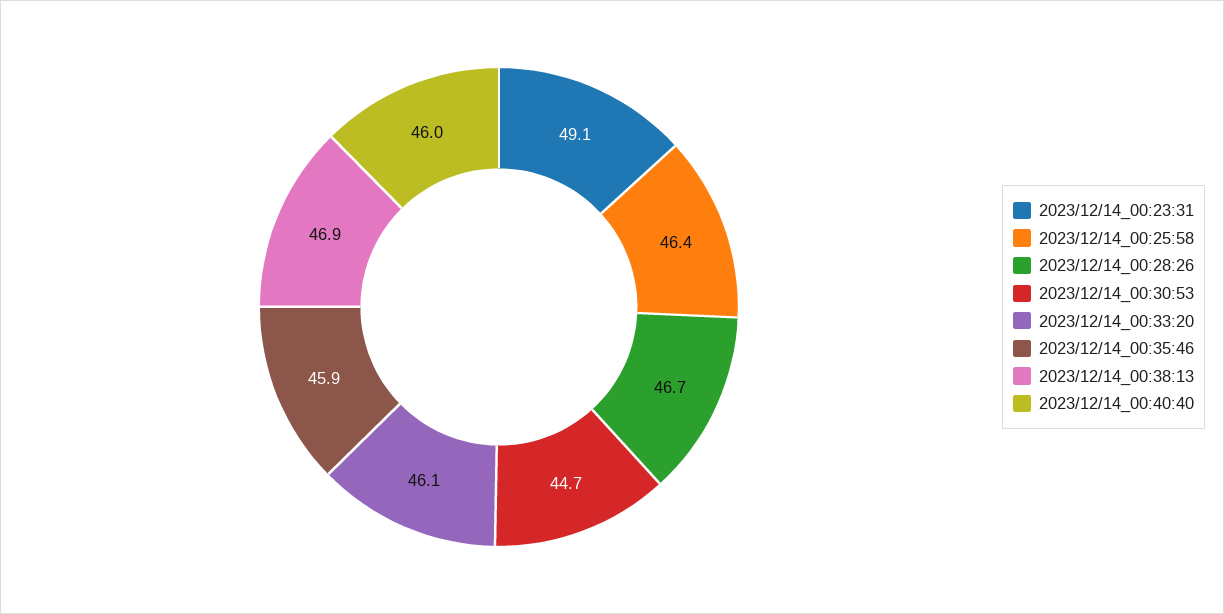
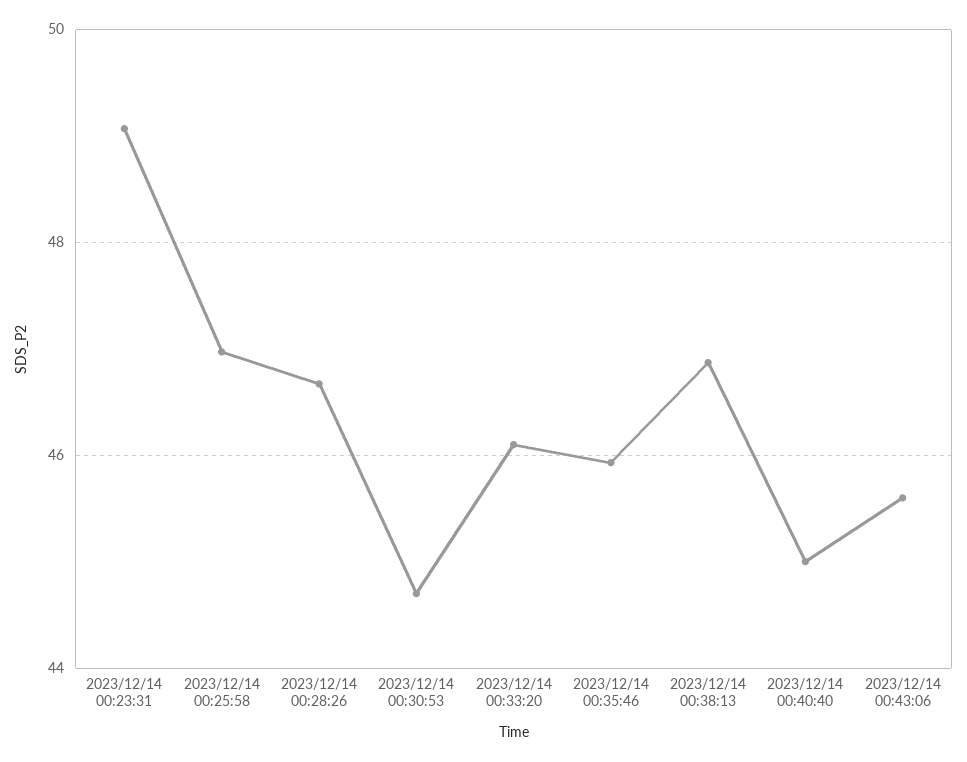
2023/12/14_00:25:58: 46.4 -> 47
2023/12/14_00:40:40: 46 -> 45
2023/12/14 00:43:06: none -> 45.6

